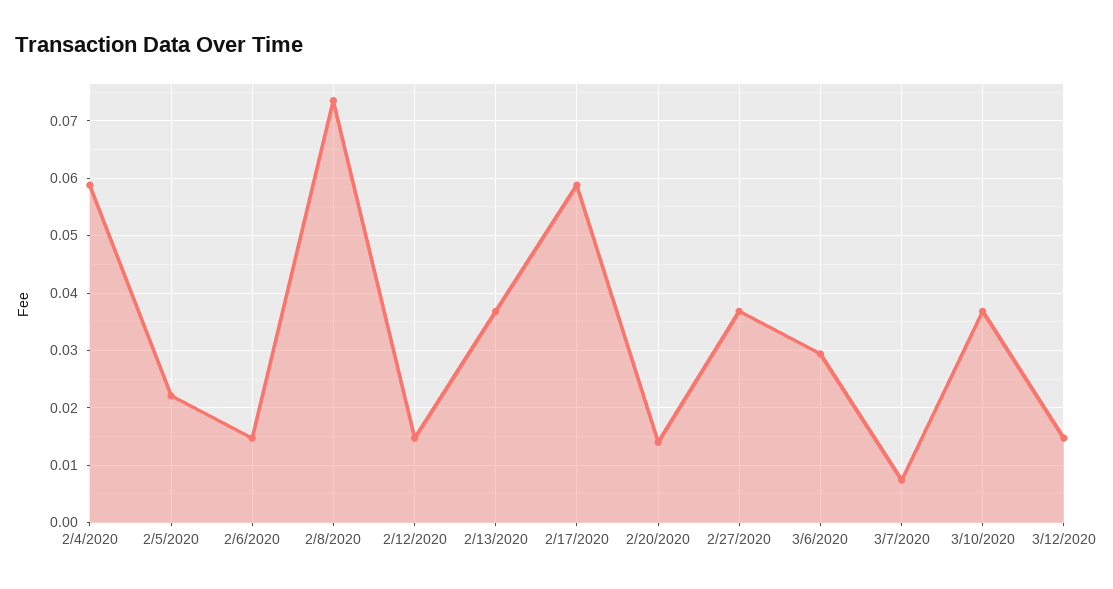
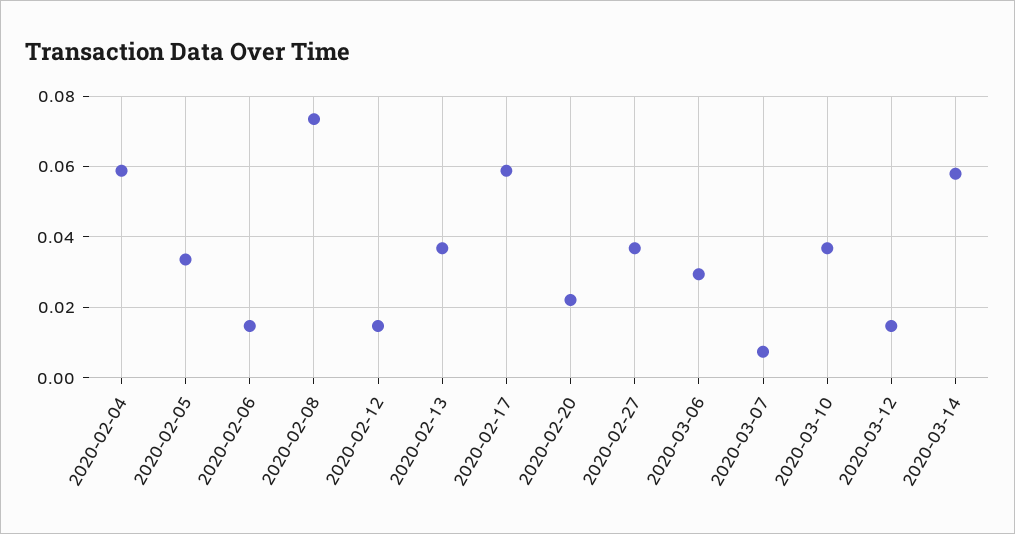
2/5/2020: 0.022 -> 0.034
2/20/2020: 0.014 -> 0.022
2020-03-14: none -> 0.058

